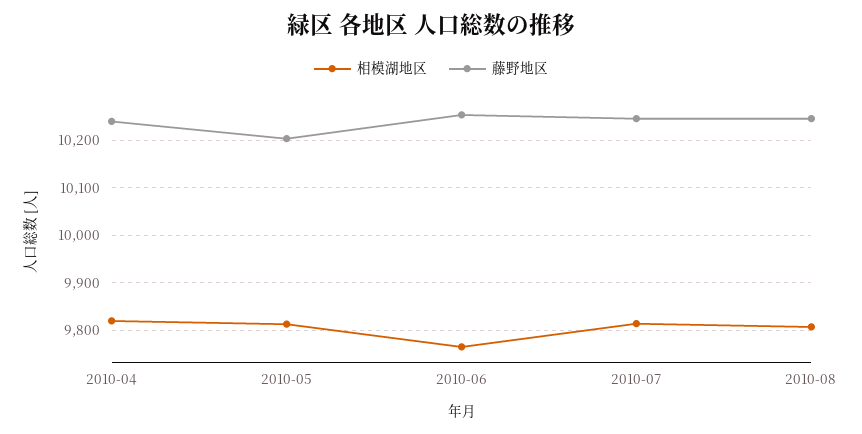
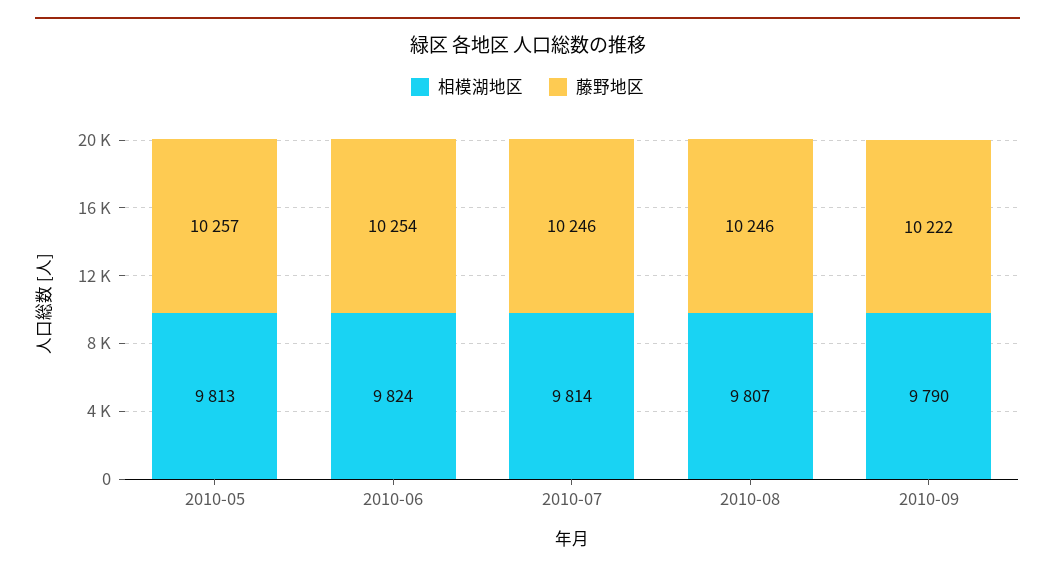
相模湖地区, 2010-04: 9820 -> none
藤野地区, 2010-04: 10240 -> none
藤野地区, 2010-05: 10200 -> 10257
相模湖地区, 2010-06: 9760 -> 9824
相模湖地区, 2010-09: none -> 9790
藤野地区, 2010-09: none -> 10222

